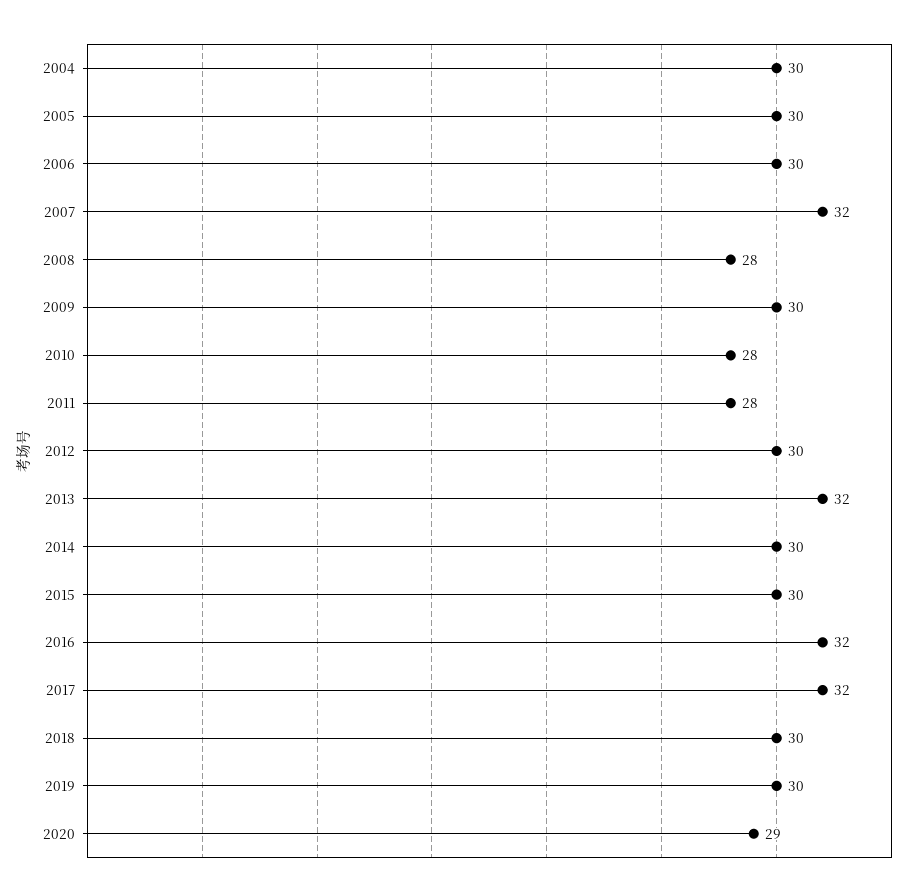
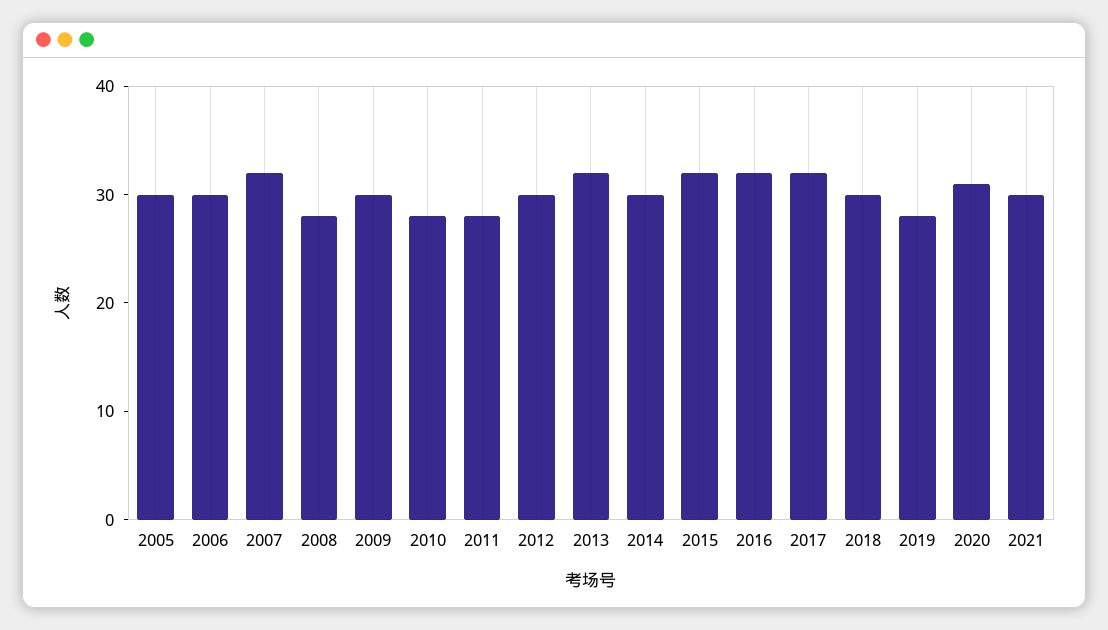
2004: 30 -> none
2015: 30 -> 32
2019: 30 -> 28
2020: 29 -> 31
2021: none -> 30

